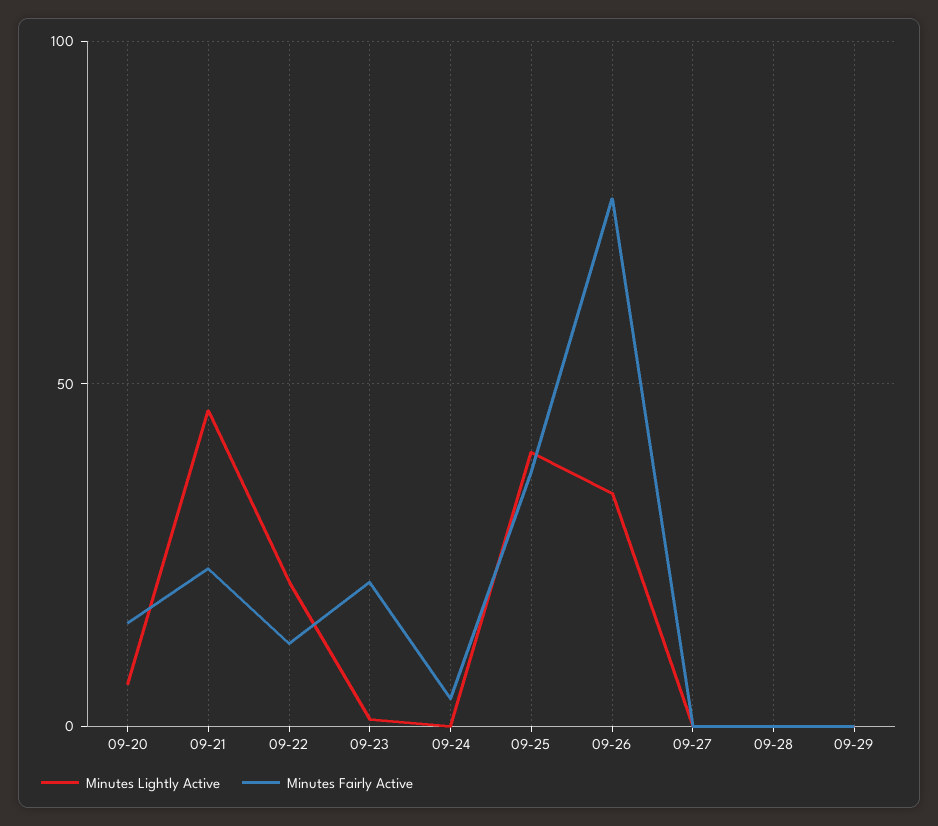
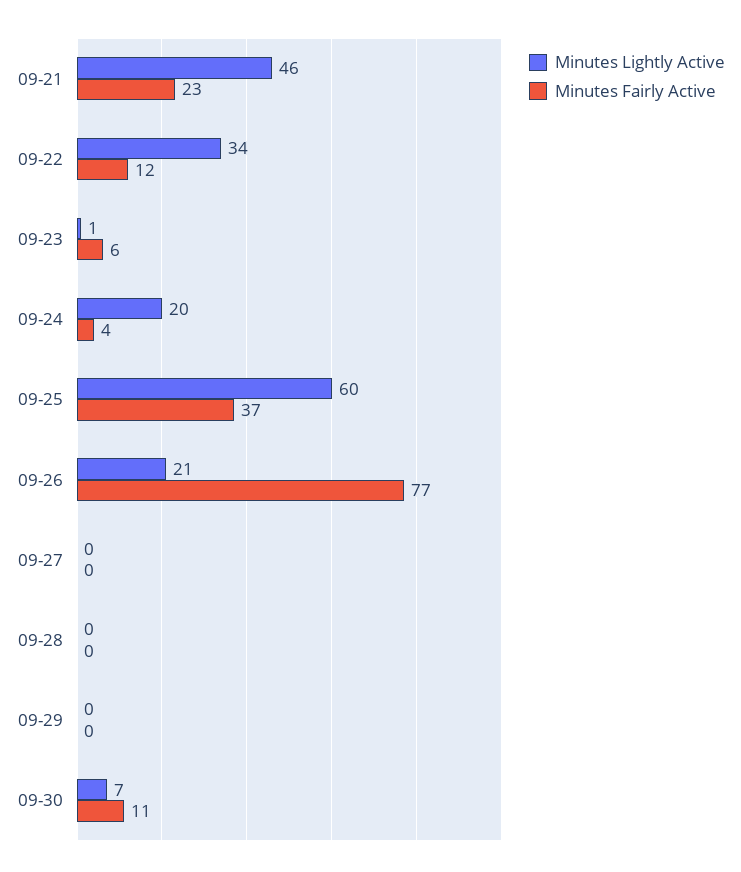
Minutes Lightly Active, 09-20: 5 -> none
Minutes Fairly Active, 09-20: 15 -> none
Minutes Lightly Active, 09-22: 20 -> 34
Minutes Fairly Active, 09-23: 20 -> 6
Minutes Lightly Active, 09-24: 0 -> 20
Minutes Lightly Active, 09-25: 40 -> 60
Minutes Lightly Active, 09-26: 35 -> 21
Minutes Lightly Active, 09-30: none -> 7
Minutes Fairly Active, 09-30: none -> 11

